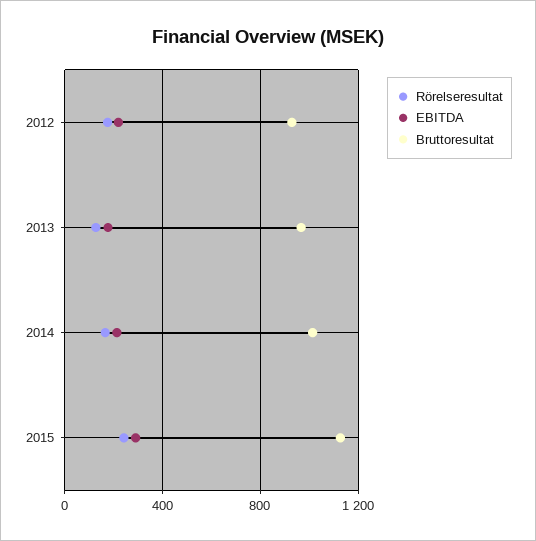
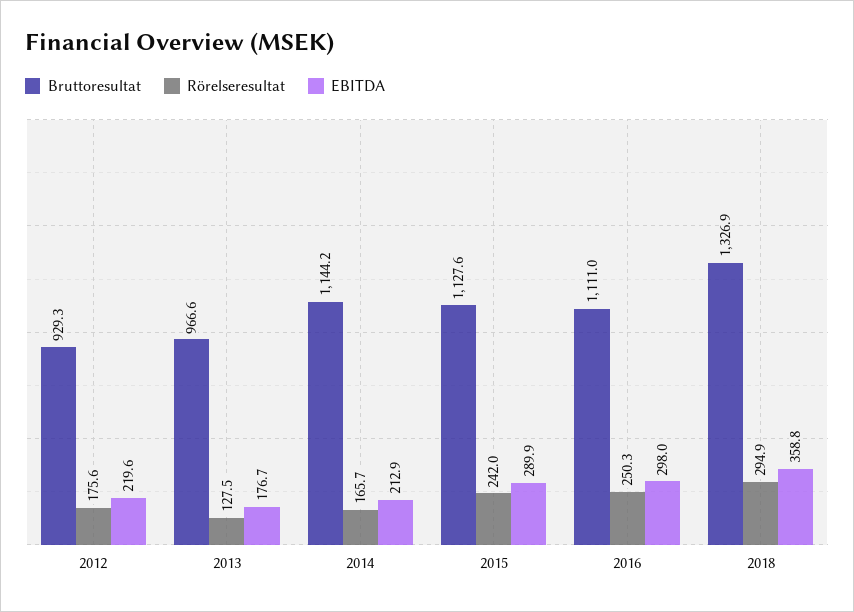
Bruttoresultat, 2014: 1000 -> 1144.2
Bruttoresultat, 2016: none -> 1111
Rörelseresultat, 2016: none -> 250.3
EBITDA, 2016: none -> 298
Bruttoresultat, 2018: none -> 1326.9
Rörelseresultat, 2018: none -> 294.9
EBITDA, 2018: none -> 358.8

